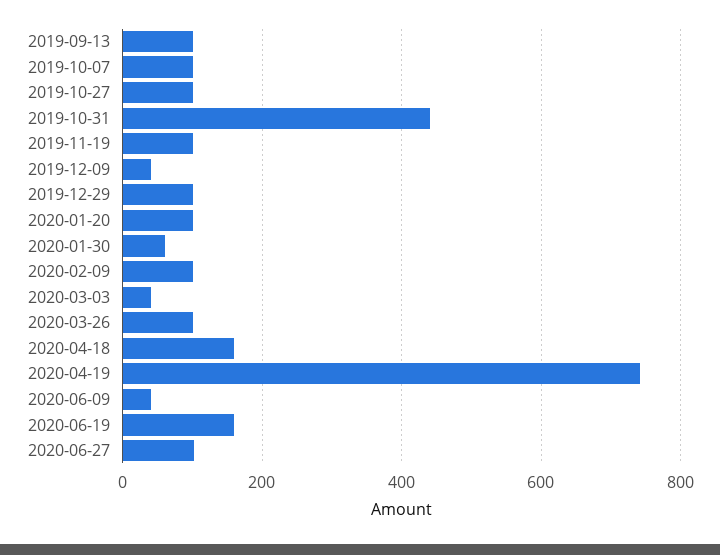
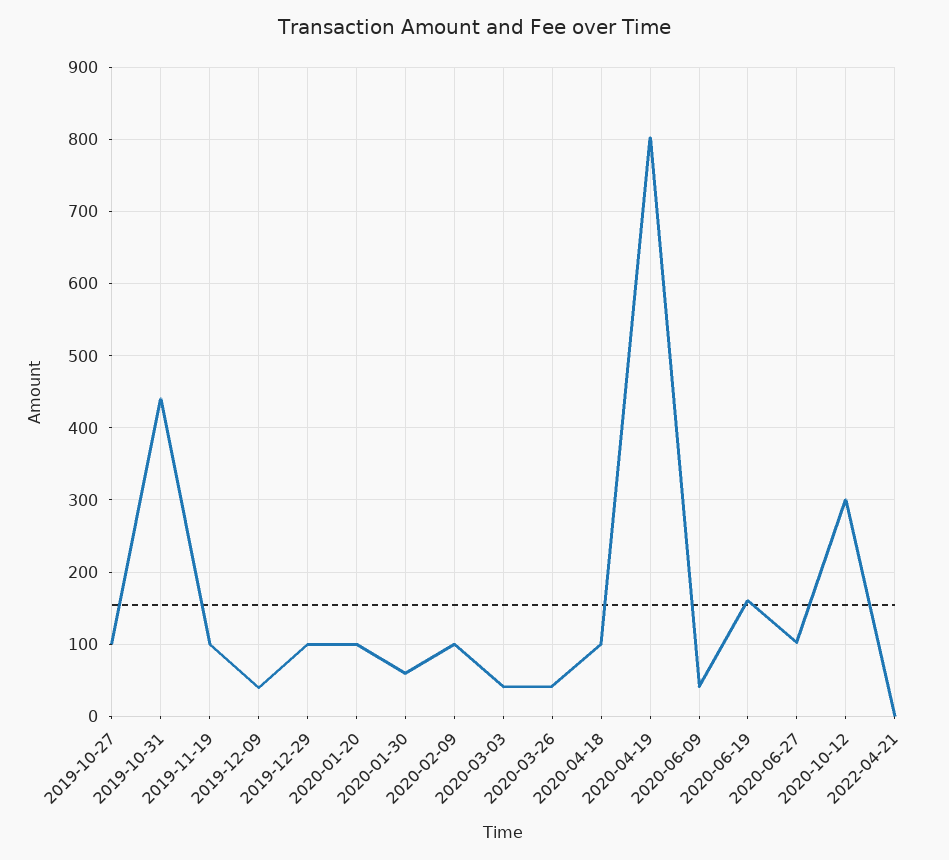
2019-09-13: 100 -> none
2019-10-07: 100 -> none
2020-03-26: 100 -> 40
2020-04-18: 160 -> 100
2020-04-19: 740 -> 800
2020-10-12: none -> 300
2022-04-21: none -> 0

